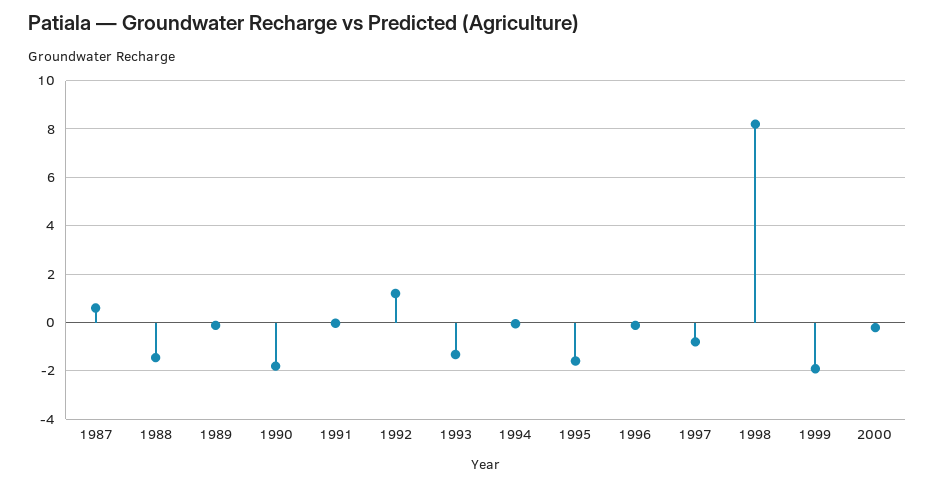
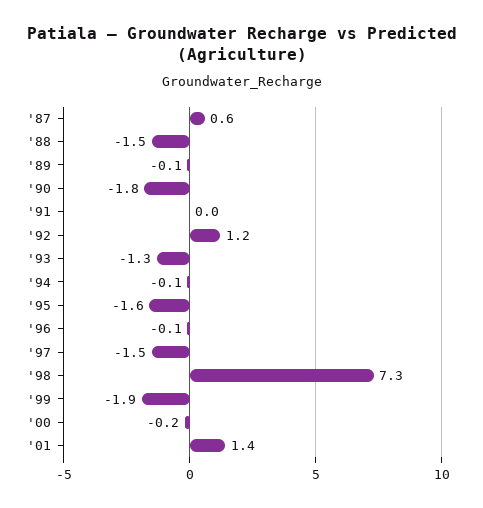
1997: -0.75 -> -1.5
1998: 8.25 -> 7.3
'01: none -> 1.4

